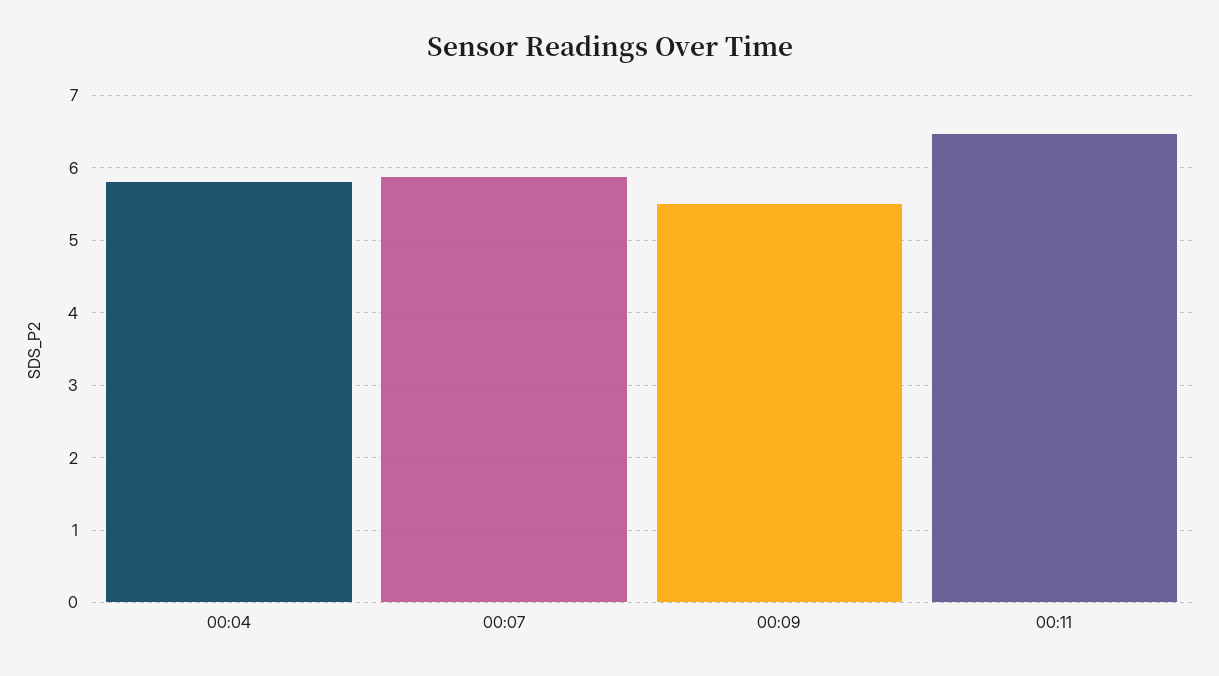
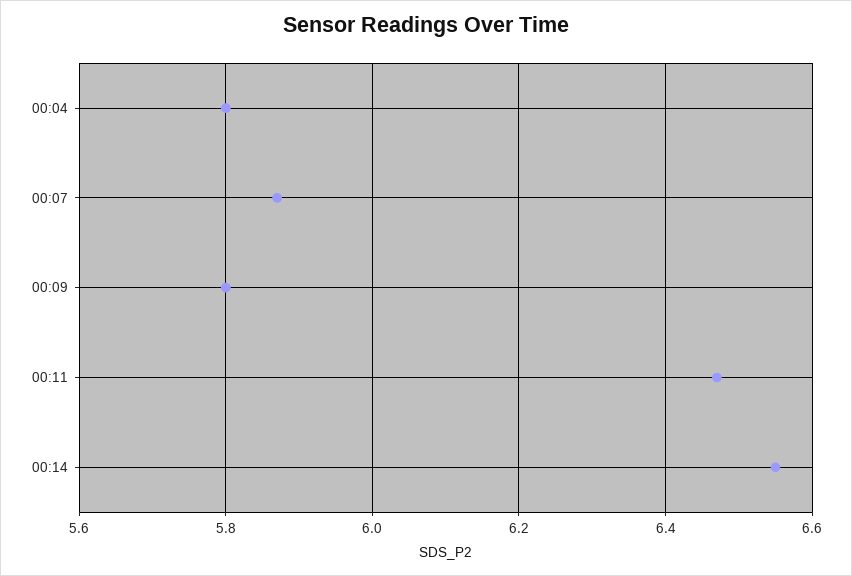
00:09: 5.5 -> 5.8
00:14: none -> 6.55

